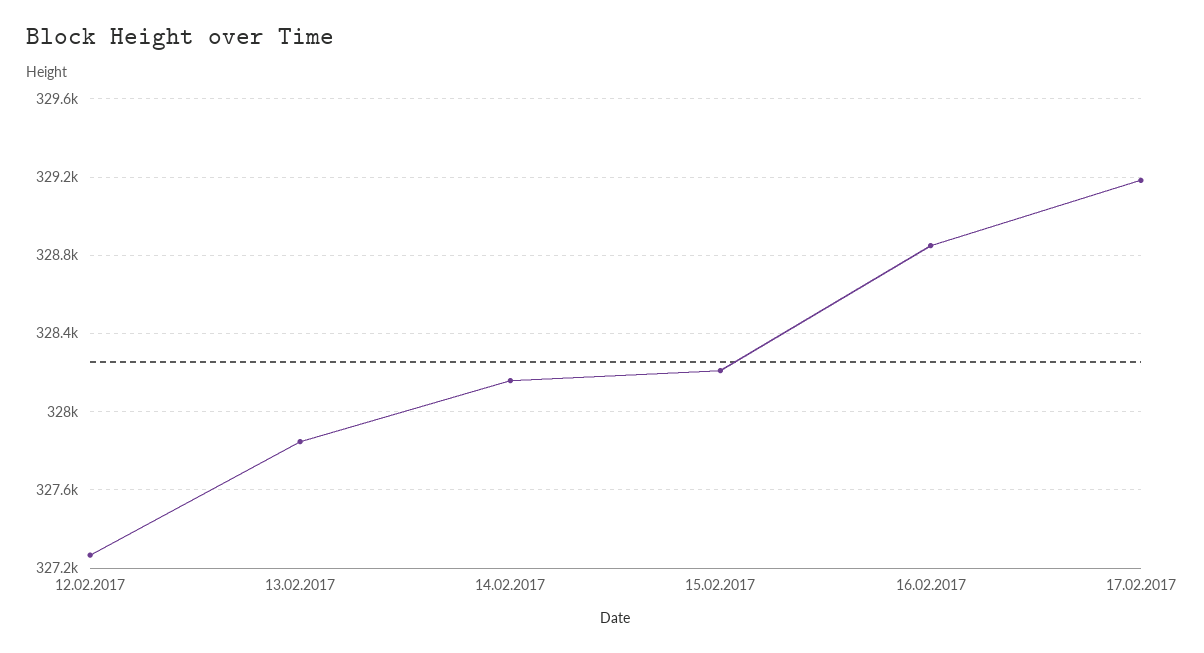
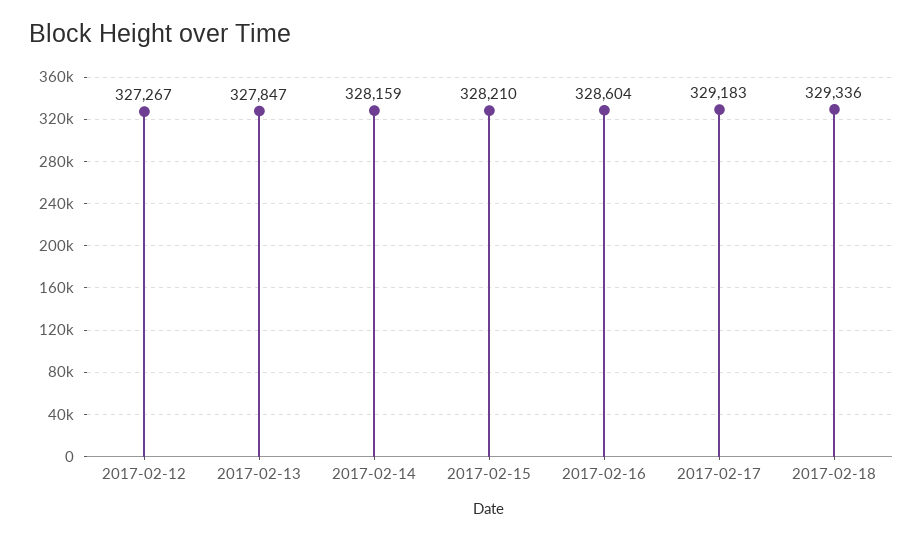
16.02.2017: 328850 -> 328604
2017-02-18: none -> 329336

